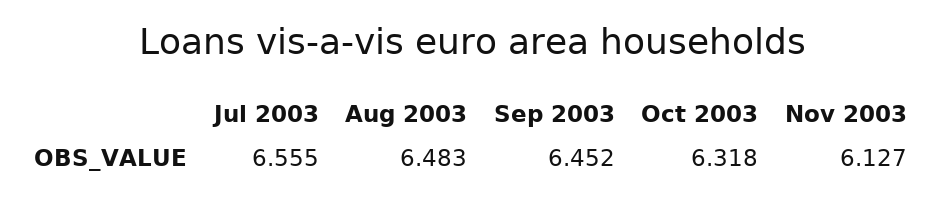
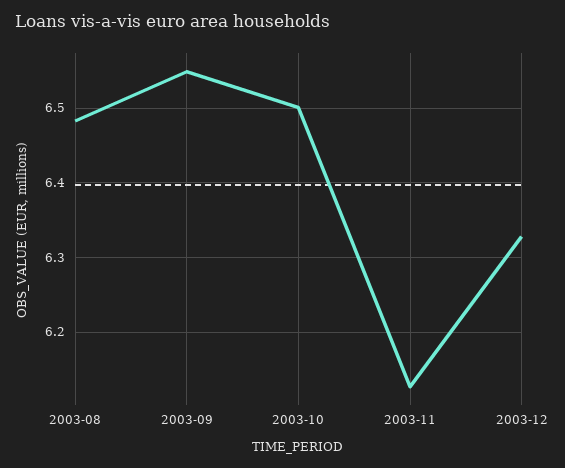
Jul 2003: 6.555 -> none
Sep 2003: 6.452 -> 6.55
Oct 2003: 6.318 -> 6.5
2003-12: none -> 6.33

